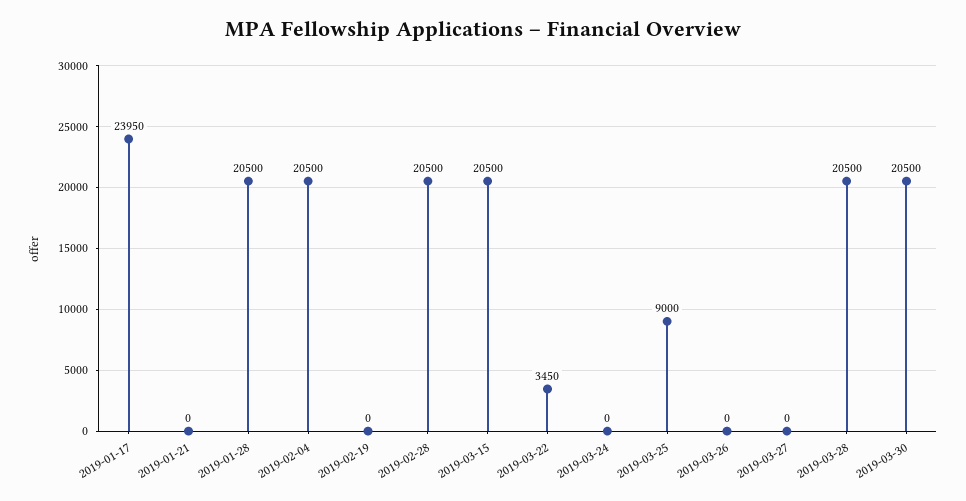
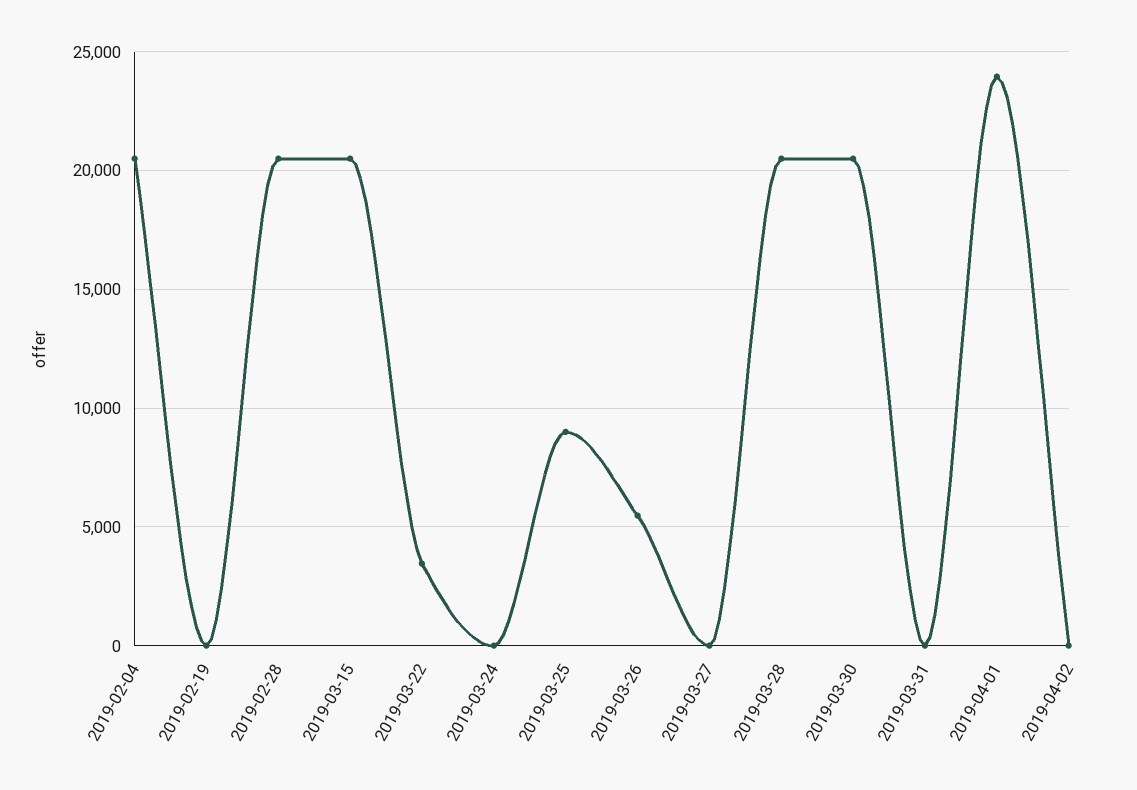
2019-01-17: 23950 -> none
2019-01-21: 0 -> none
2019-01-28: 20500 -> none
2019-03-26: 0 -> 5500
2019-03-31: none -> 0
2019-04-01: none -> 24000
2019-04-02: none -> 0

